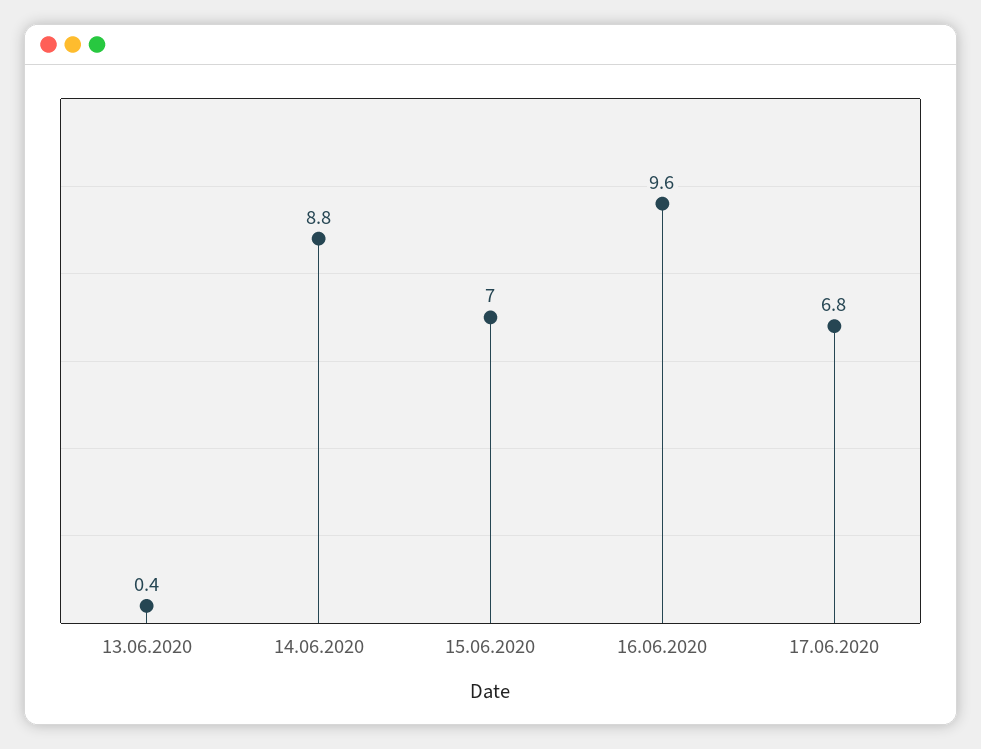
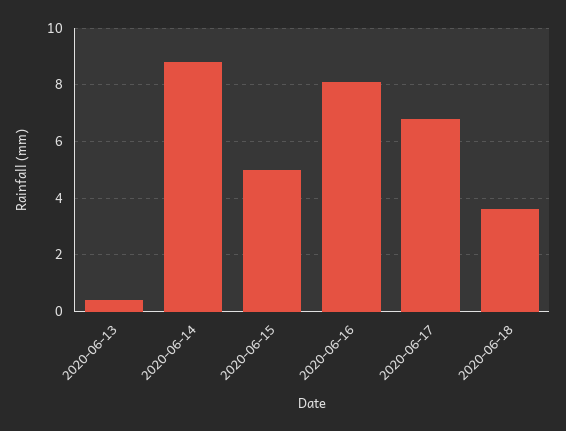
15.06.2020: 7 -> 5
16.06.2020: 9.6 -> 8
2020-06-18: none -> 3.5

